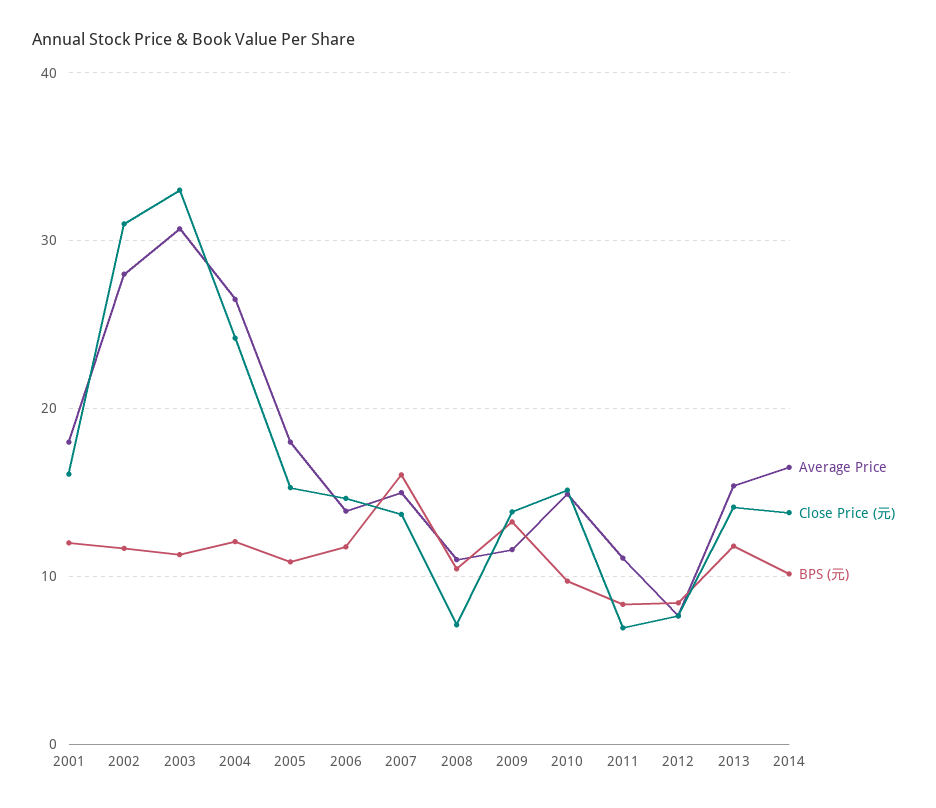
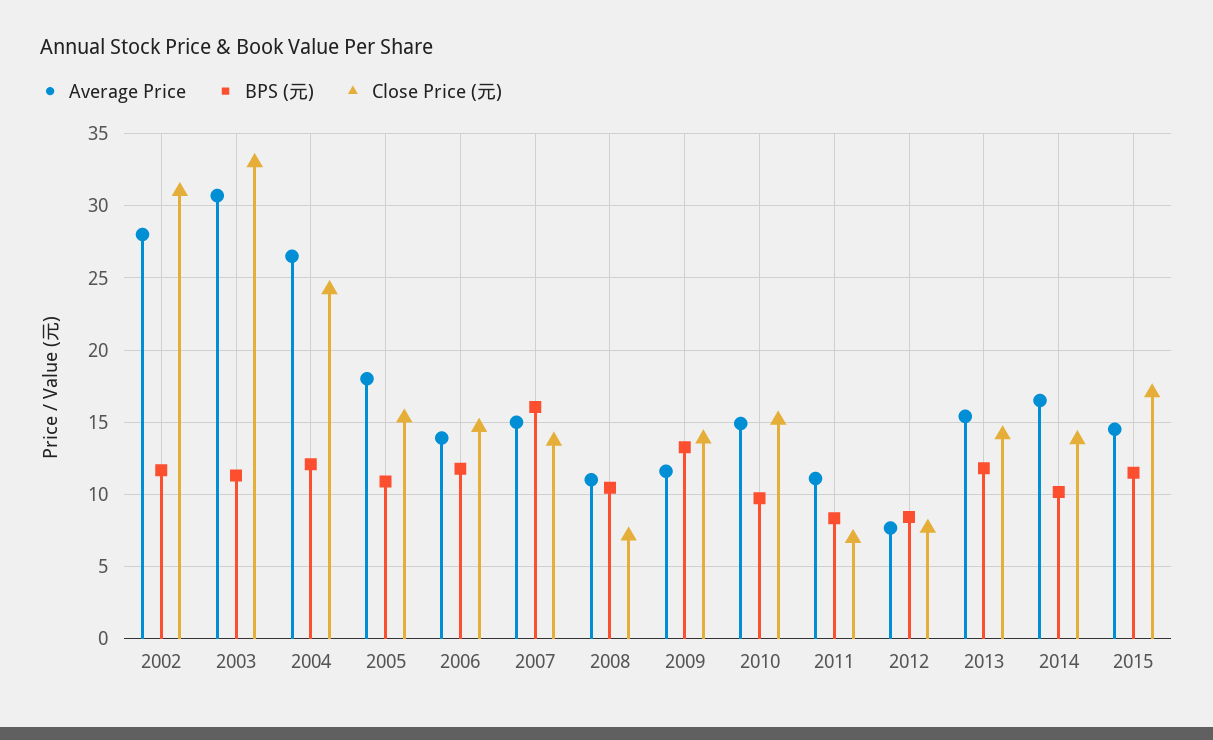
Average Price, 2001: 18 -> none
Close Price (元), 2001: 16 -> none
BPS (元), 2001: 12 -> none
Average Price, 2015: none -> 14.5
BPS (元), 2015: none -> 11.5
Close Price (元), 2015: none -> 17

